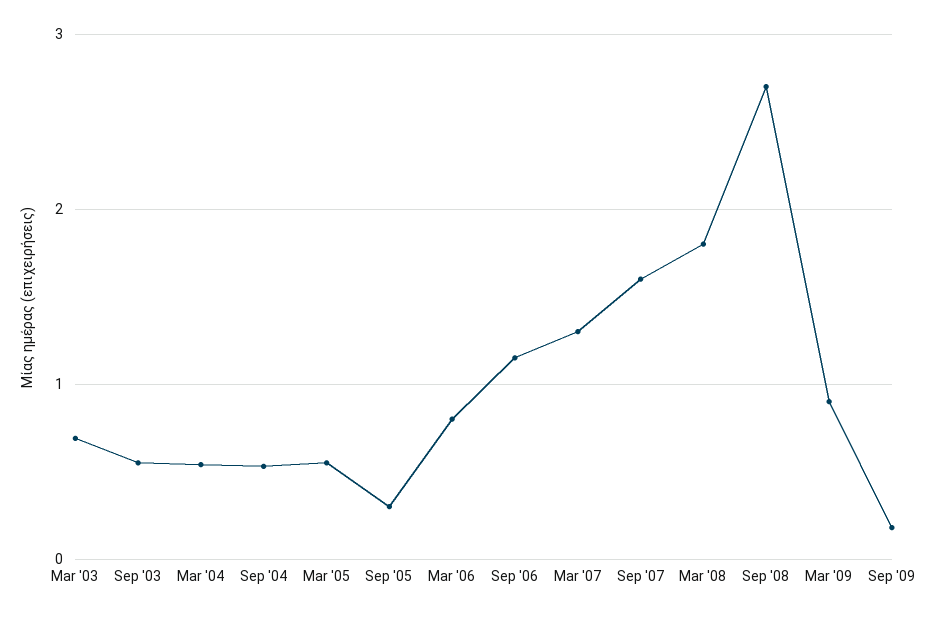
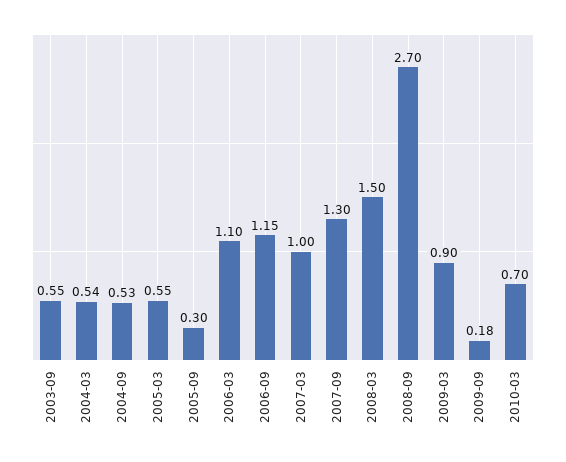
Mar '03: 0.7 -> none
Mar '06: 0.8 -> 1.1
Mar '07: 1.3 -> 1
Sep '07: 1.6 -> 1.3
Mar '08: 1.8 -> 1.5
2010-03: none -> 0.7

